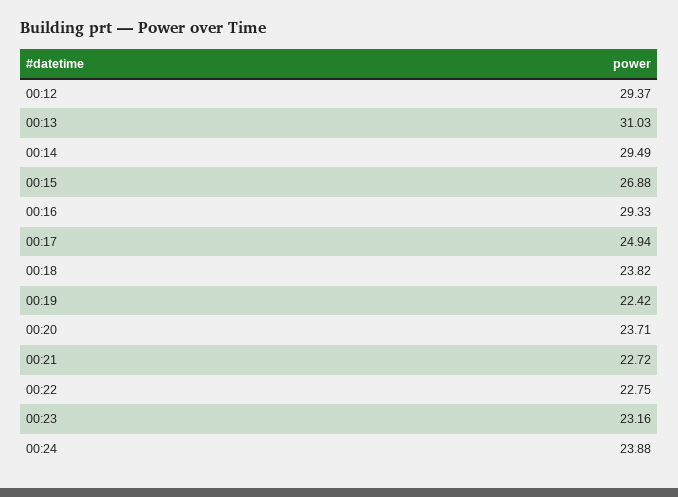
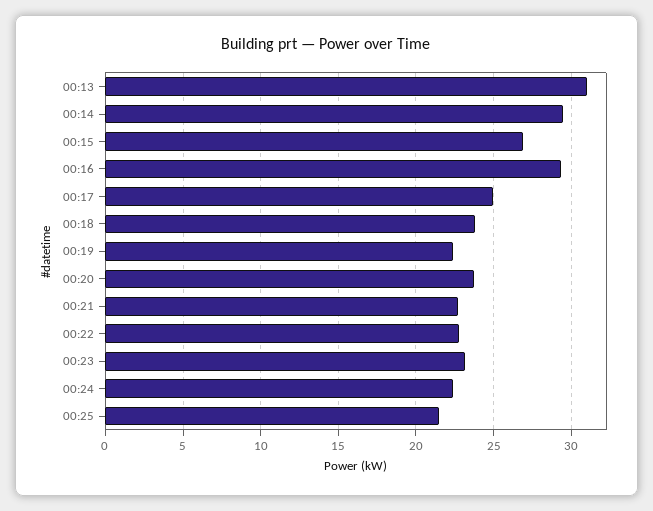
00:12: 29.37 -> none
00:24: 23.88 -> 22.5
00:25: none -> 21.5

